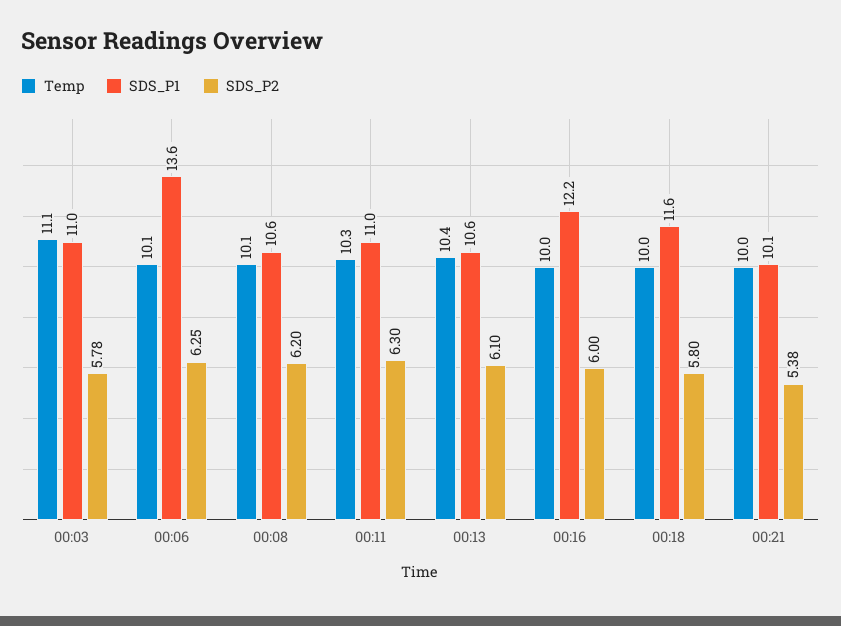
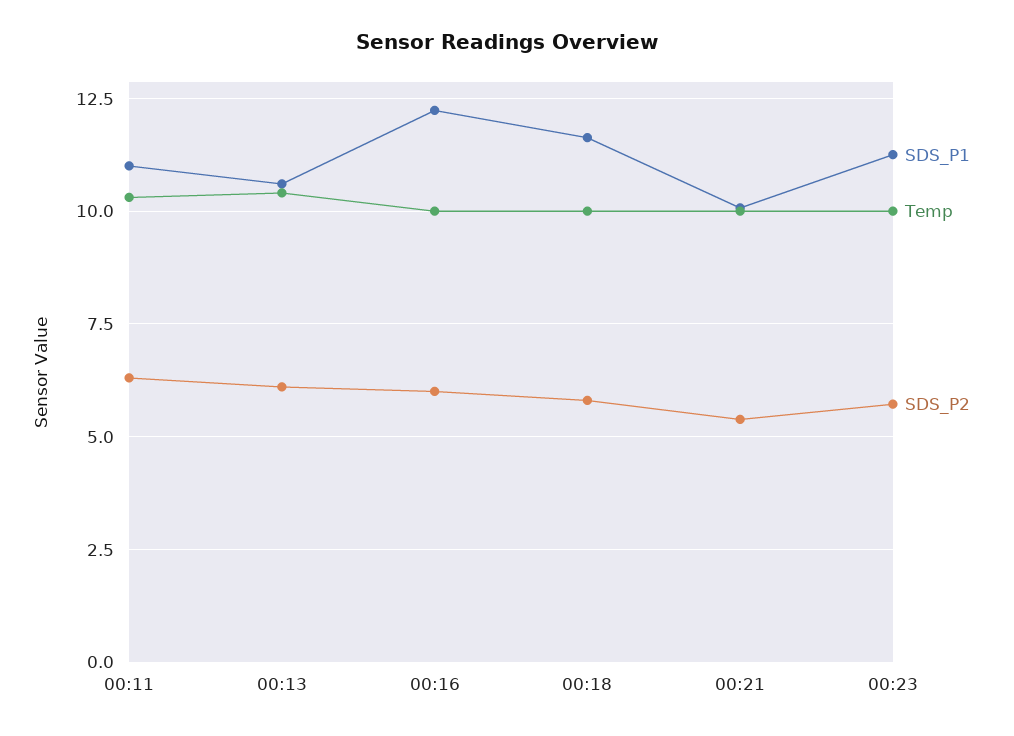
Temp, 00:03: 11.1 -> none
SDS_P1, 00:03: 11 -> none
SDS_P2, 00:03: 5.78 -> none
Temp, 00:06: 10.1 -> none
SDS_P1, 00:06: 13.6 -> none
SDS_P2, 00:06: 6.25 -> none
Temp, 00:08: 10.1 -> none
SDS_P1, 00:08: 10.6 -> none
SDS_P2, 00:08: 6.2 -> none
SDS_P1, 00:23: none -> 11.25
Temp, 00:23: none -> 10
SDS_P2, 00:23: none -> 5.75

